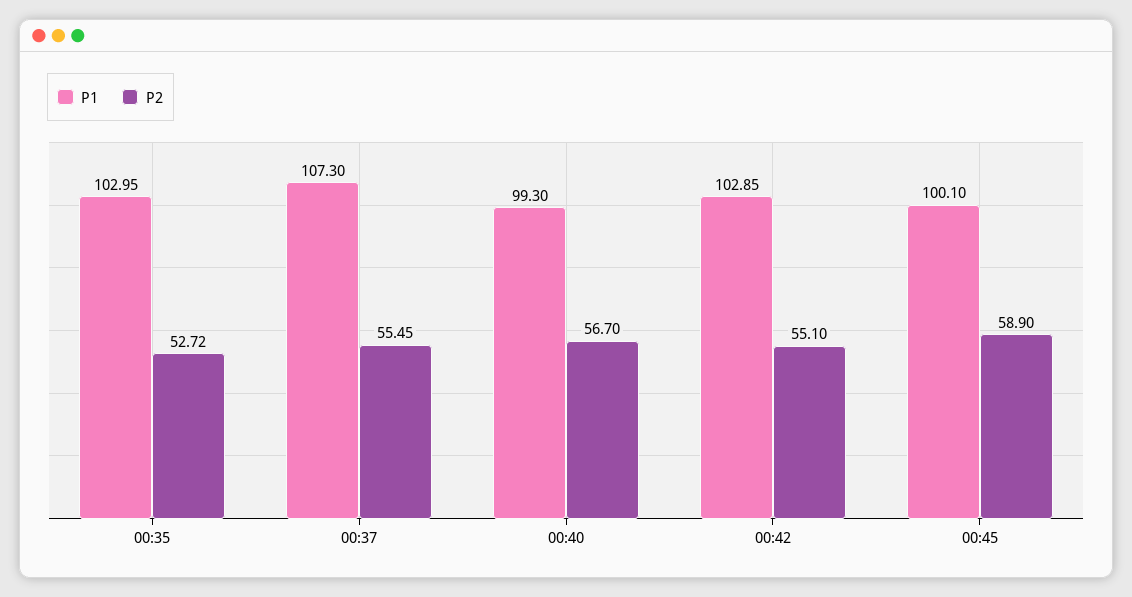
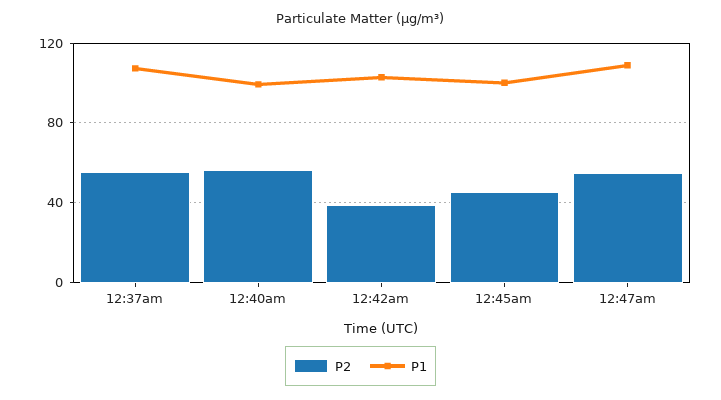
P1, 00:35: 102.95 -> none
P2, 00:35: 52.72 -> none
P2, 00:42: 55.1 -> 40
P2, 00:45: 58.9 -> 45
P2, 12:47am: none -> 55
P1, 12:47am: none -> 110

